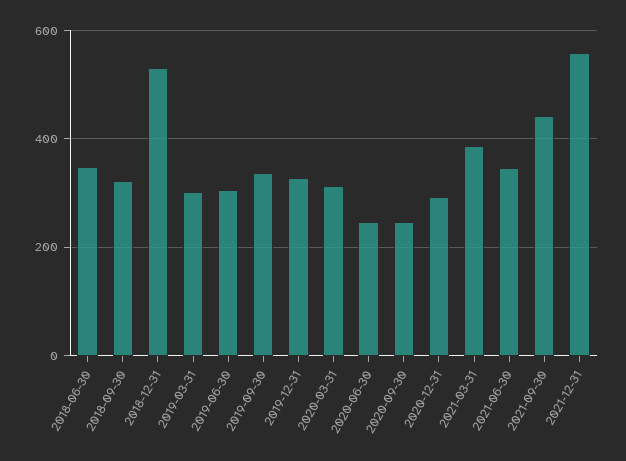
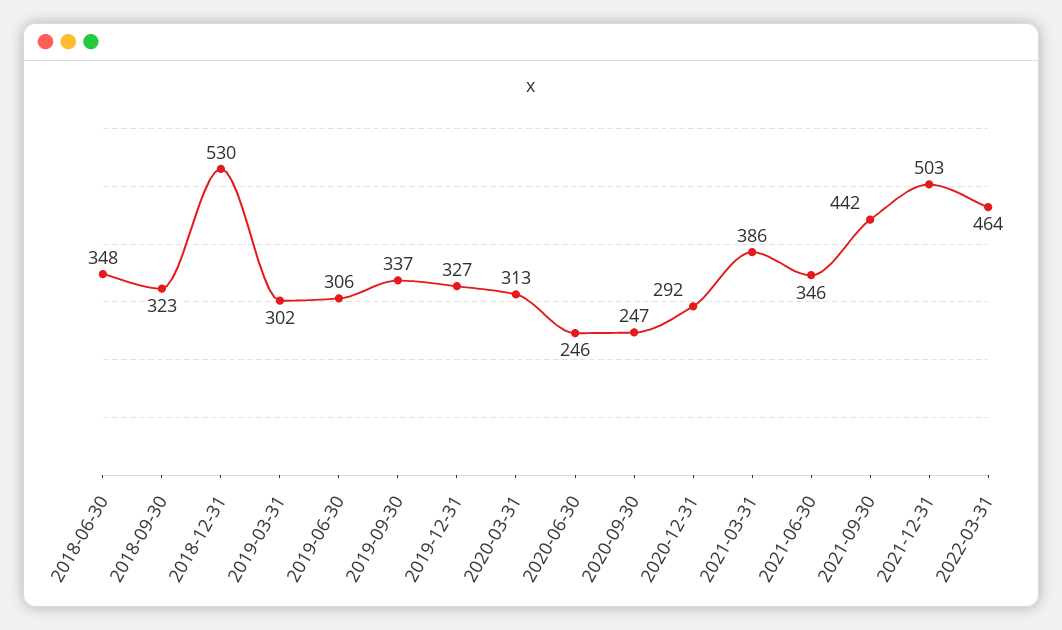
2021-12-31: 560 -> 503
2022-03-31: none -> 464

